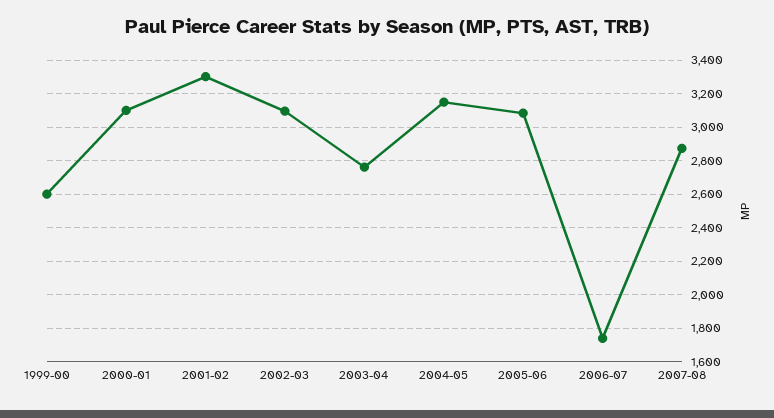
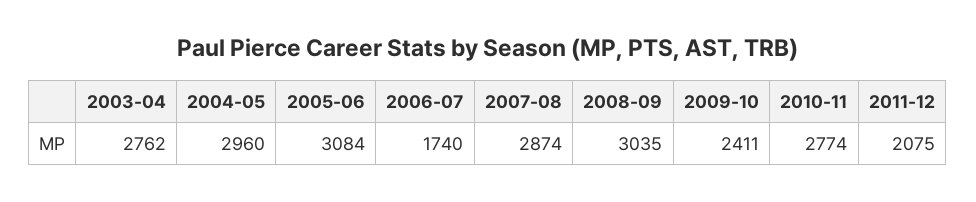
1999-00: 2600 -> none
2000-01: 3100 -> none
2001-02: 3300 -> none
2002-03: 3100 -> none
2004-05: 3150 -> 2960
2008-09: none -> 3035
2009-10: none -> 2411
2010-11: none -> 2774
2011-12: none -> 2075

